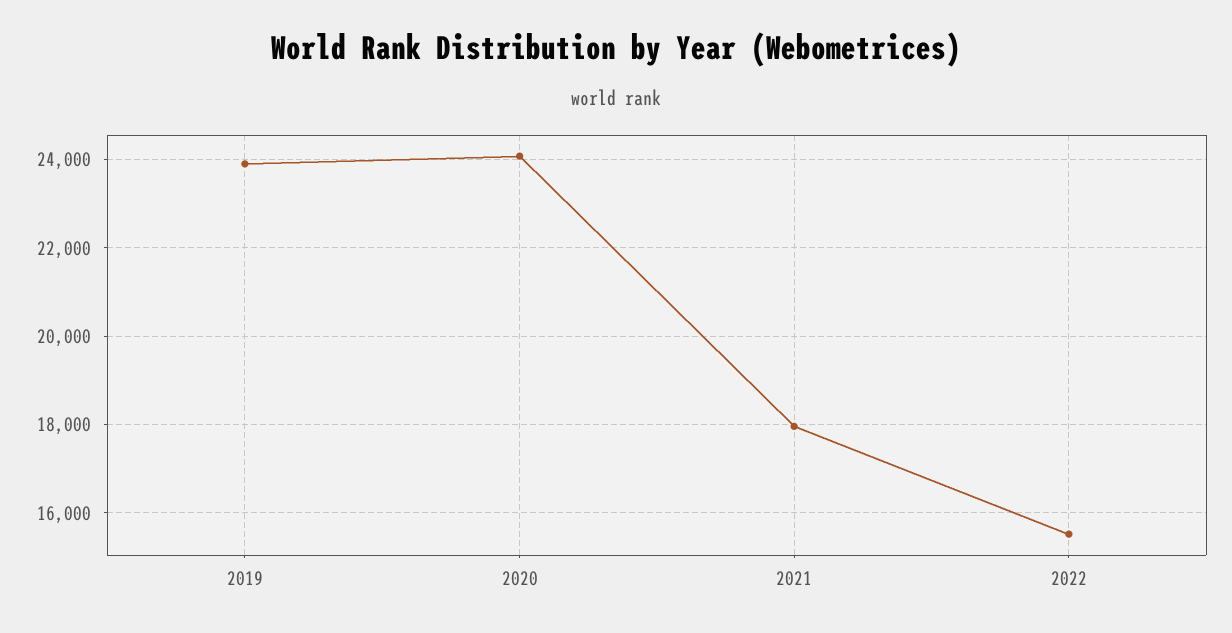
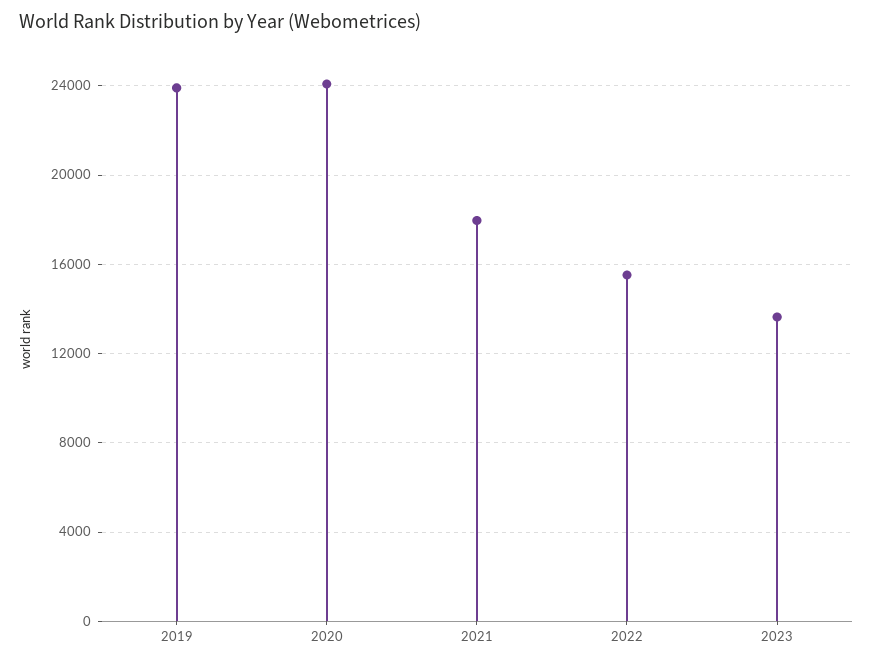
2023: none -> 13500

